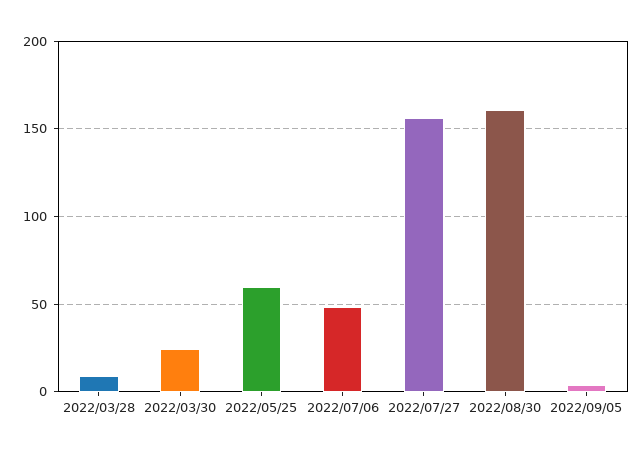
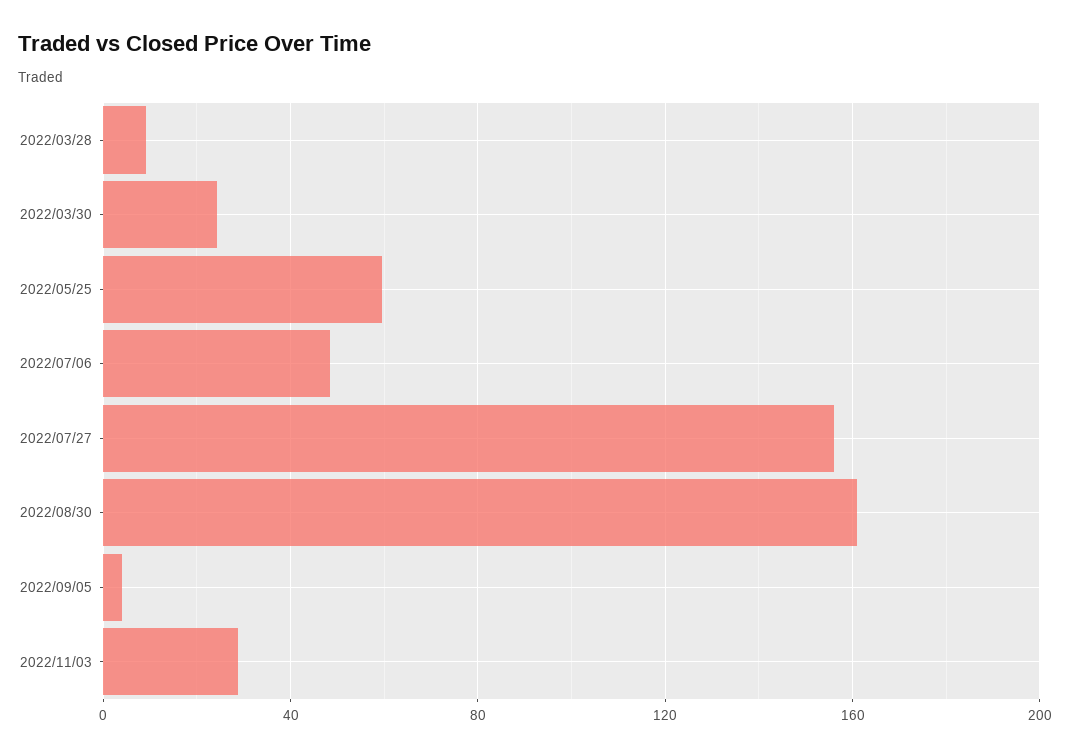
2022/11/03: none -> 30

